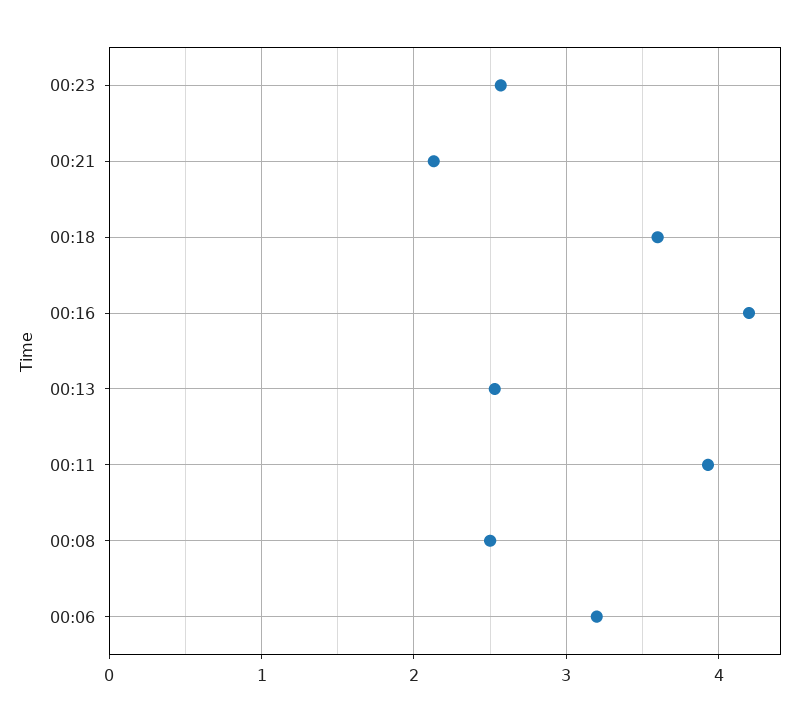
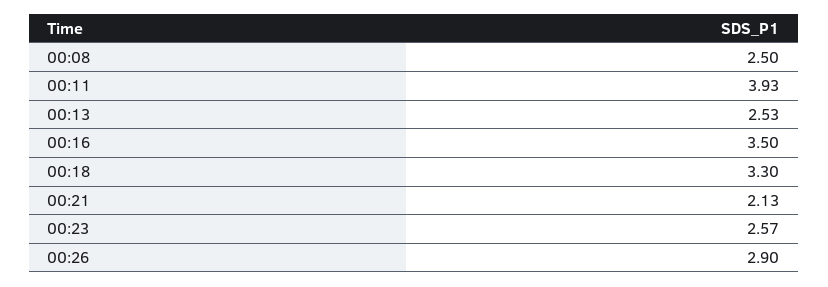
00:18: 3.6 -> 3.3
00:16: 4.2 -> 3.5
00:06: 3.2 -> none
00:26: none -> 2.9

